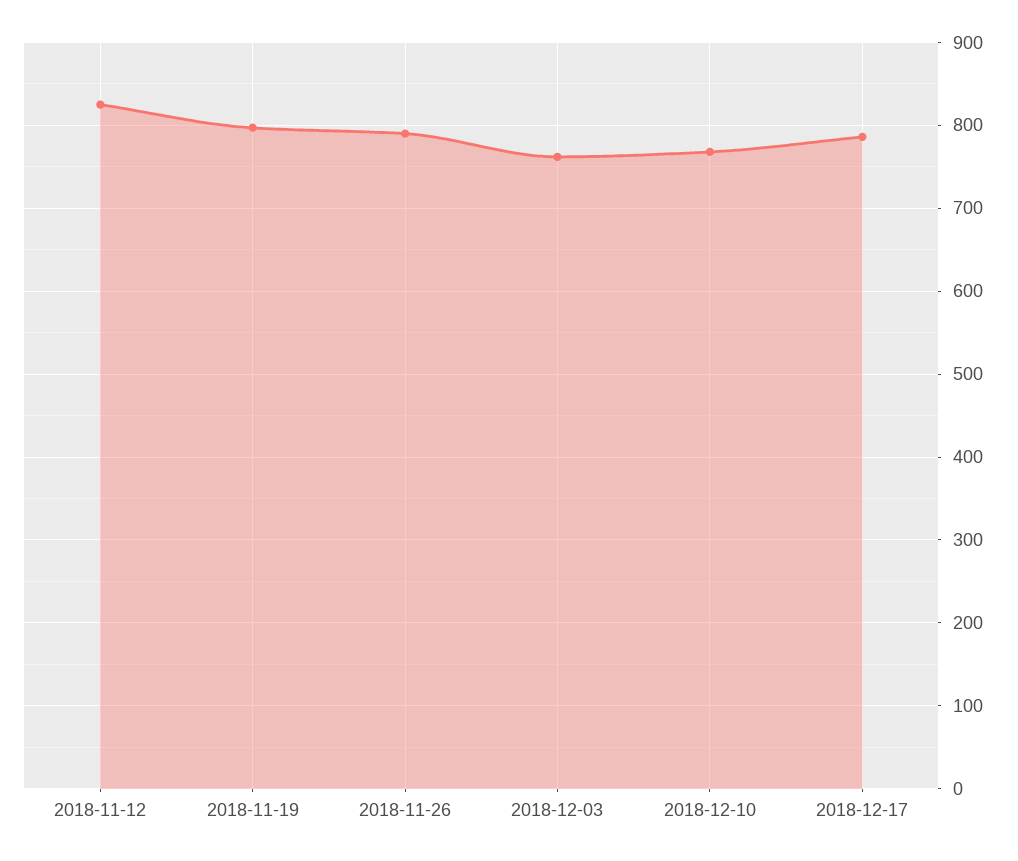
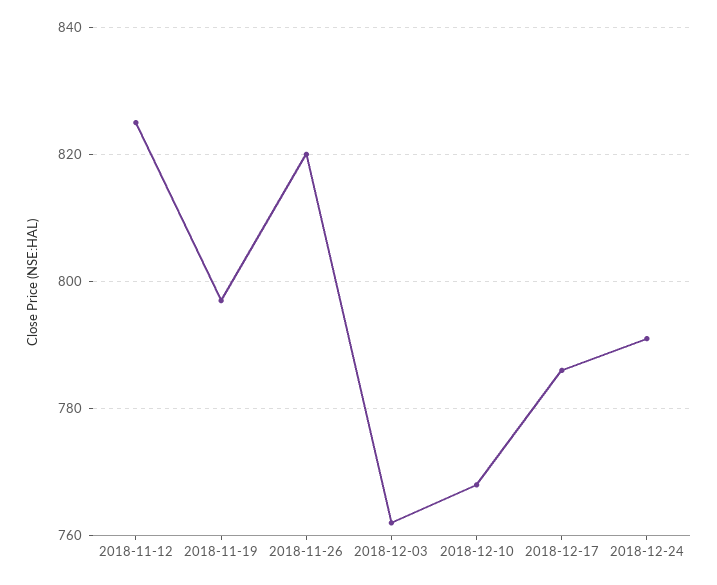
2018-11-26: 790 -> 820
2018-12-24: none -> 790

